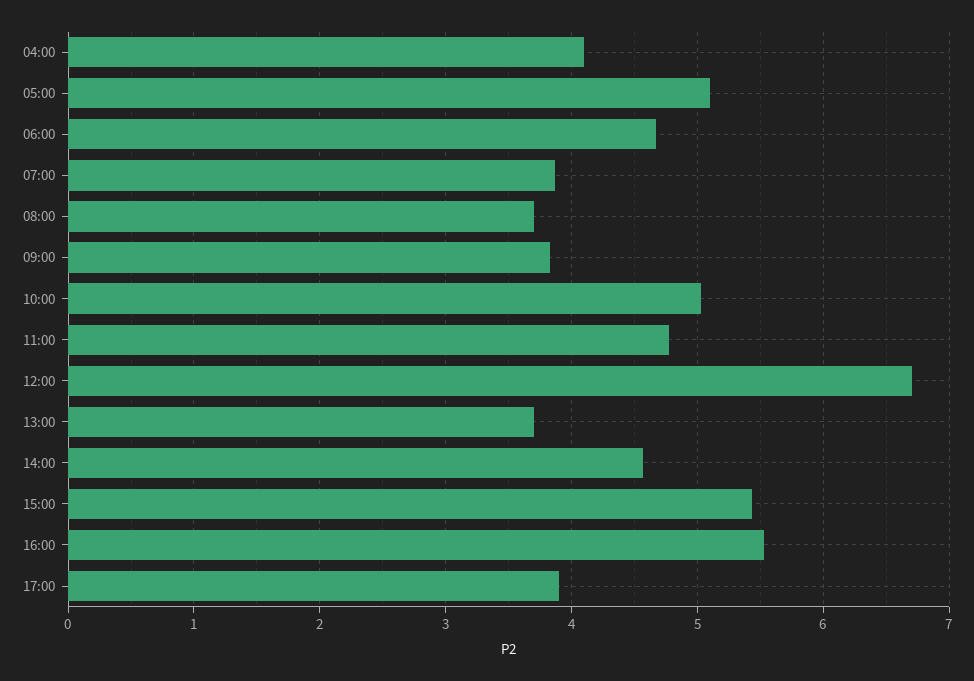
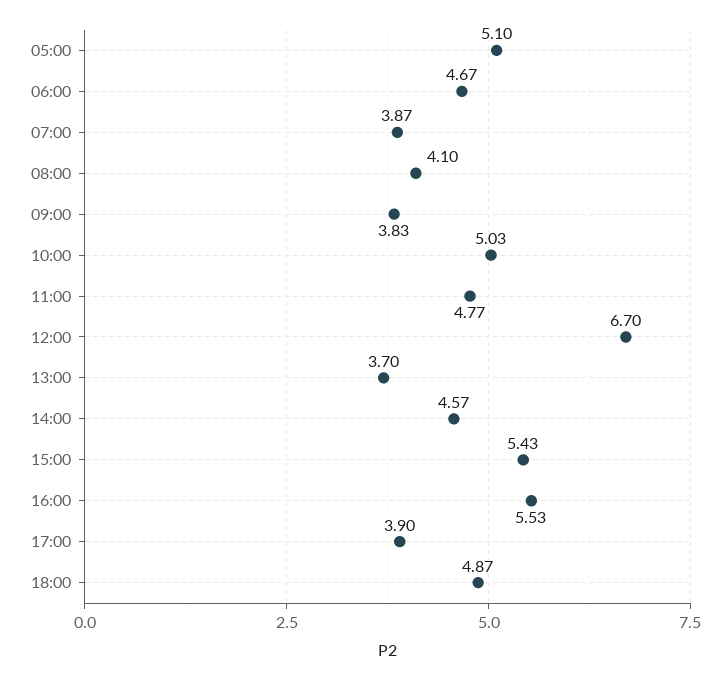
04:00: 4.1 -> none
08:00: 3.7 -> 4.1
18:00: none -> 4.87

